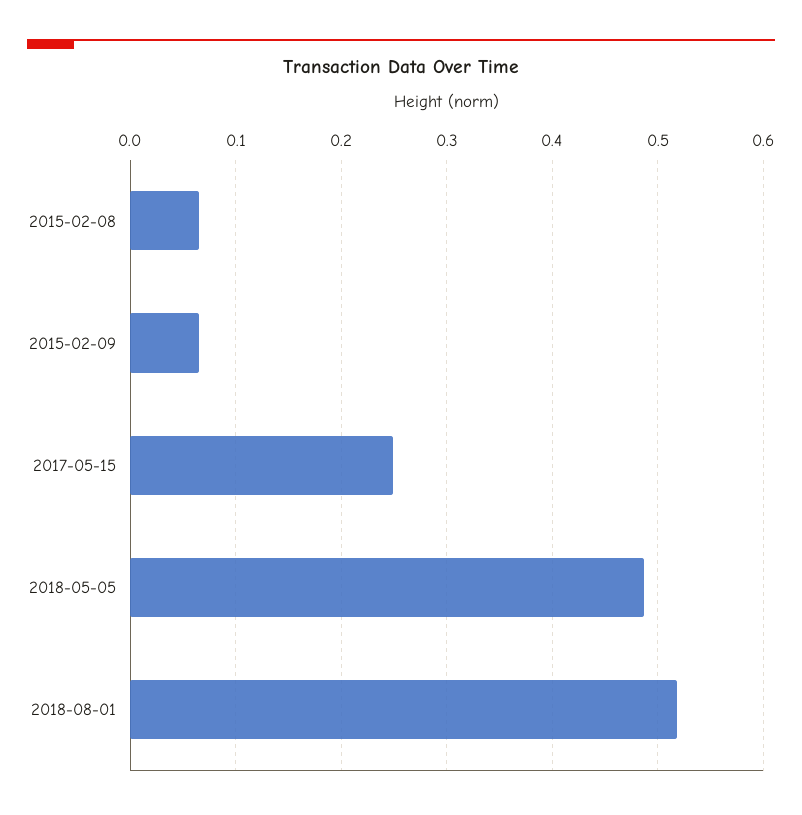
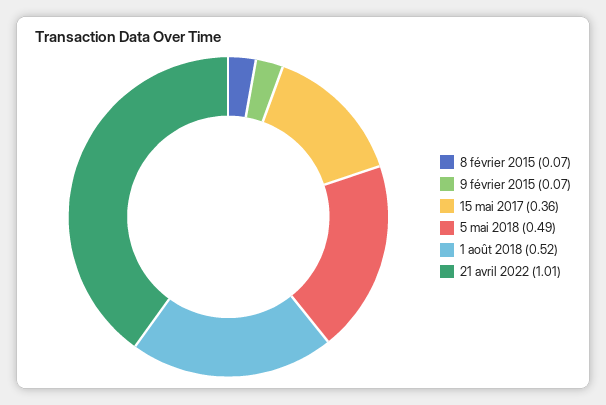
2017-05-15: 0.25 -> 0.36
21 avril 2022: none -> 1.01

